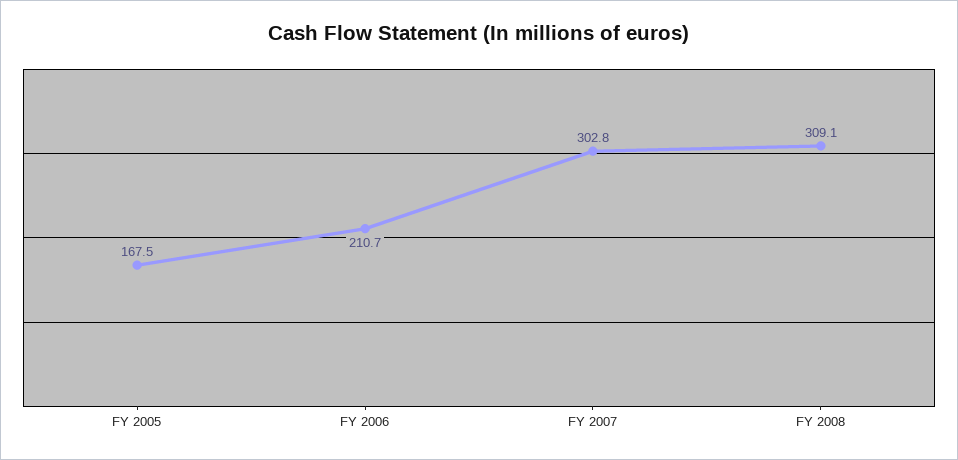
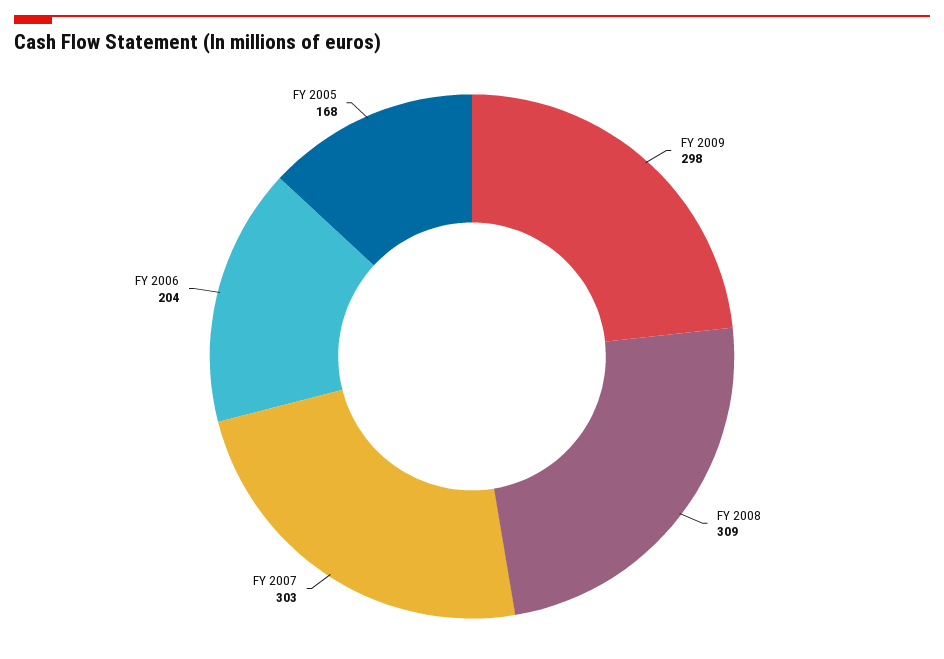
FY 2006: 210.7 -> 204
FY 2009: none -> 298

